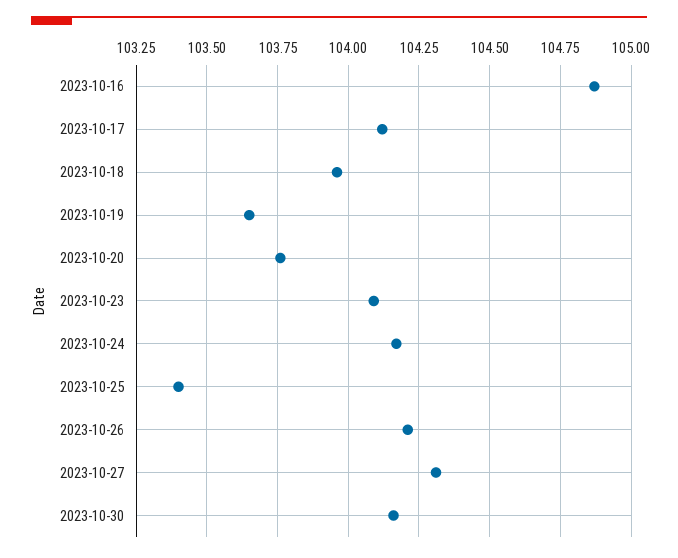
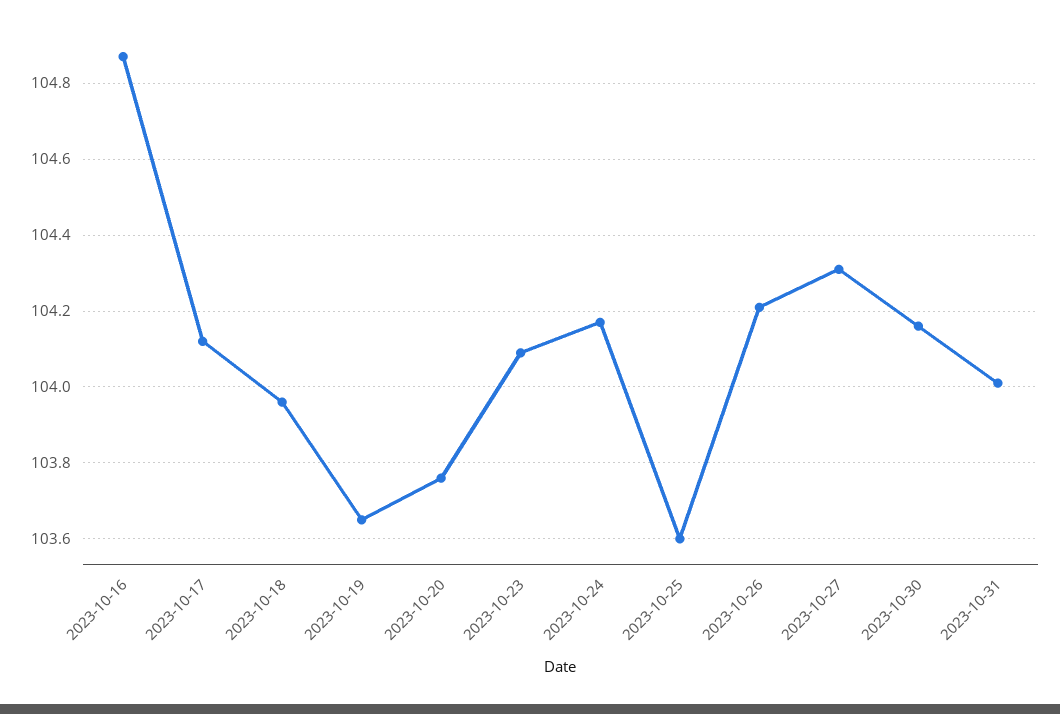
2023-10-25: 103.4 -> 103.6
2023-10-31: none -> 104

